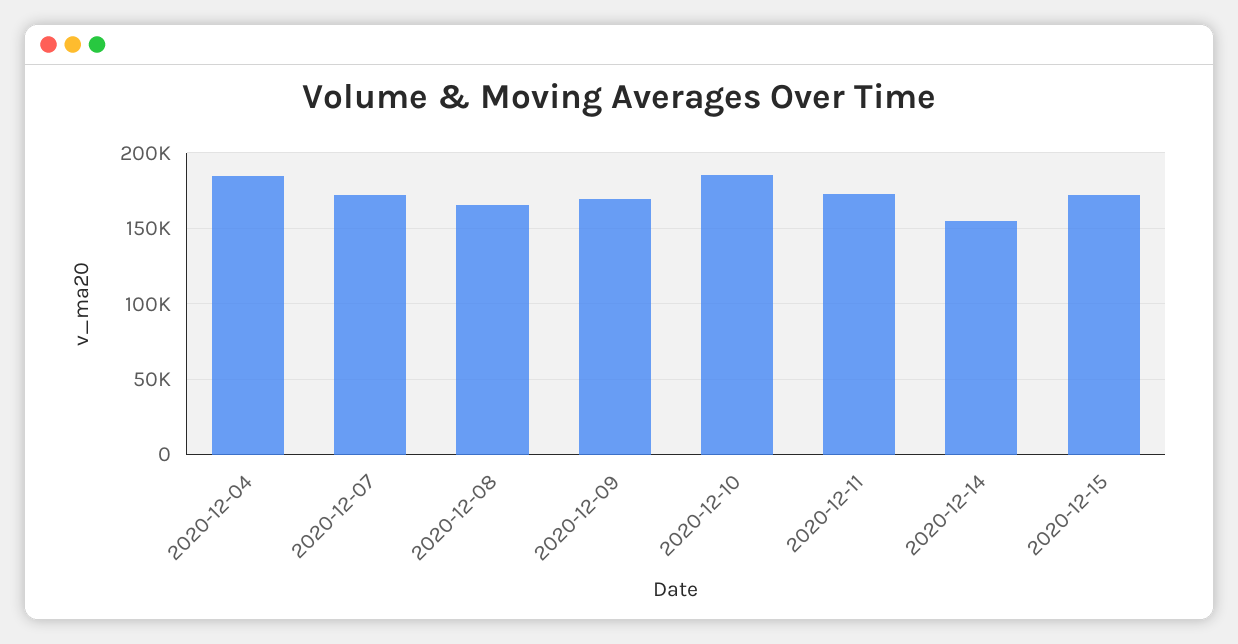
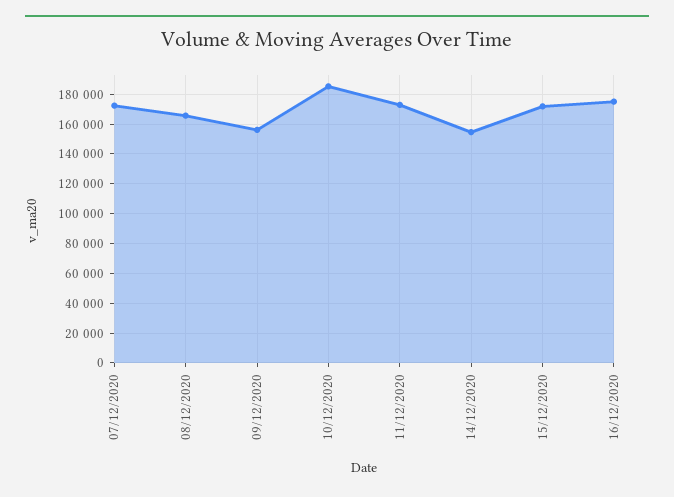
2020-12-04: 185000 -> none
2020-12-09: 170000 -> 155000
16/12/2020: none -> 175000

